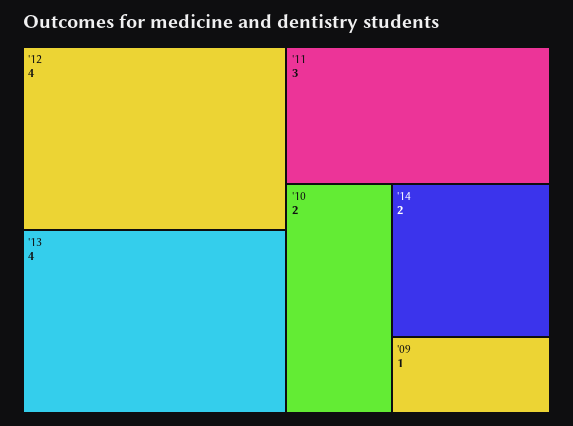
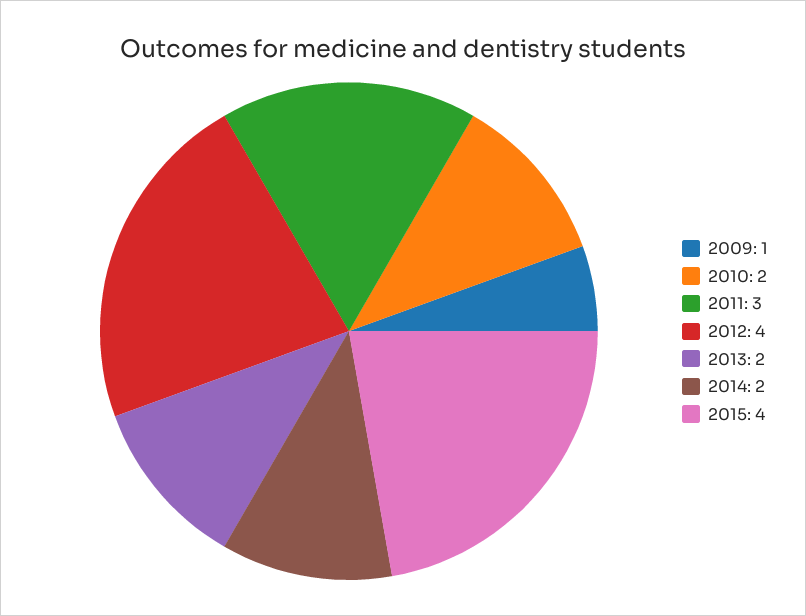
'13: 4 -> 2
2015: none -> 4

